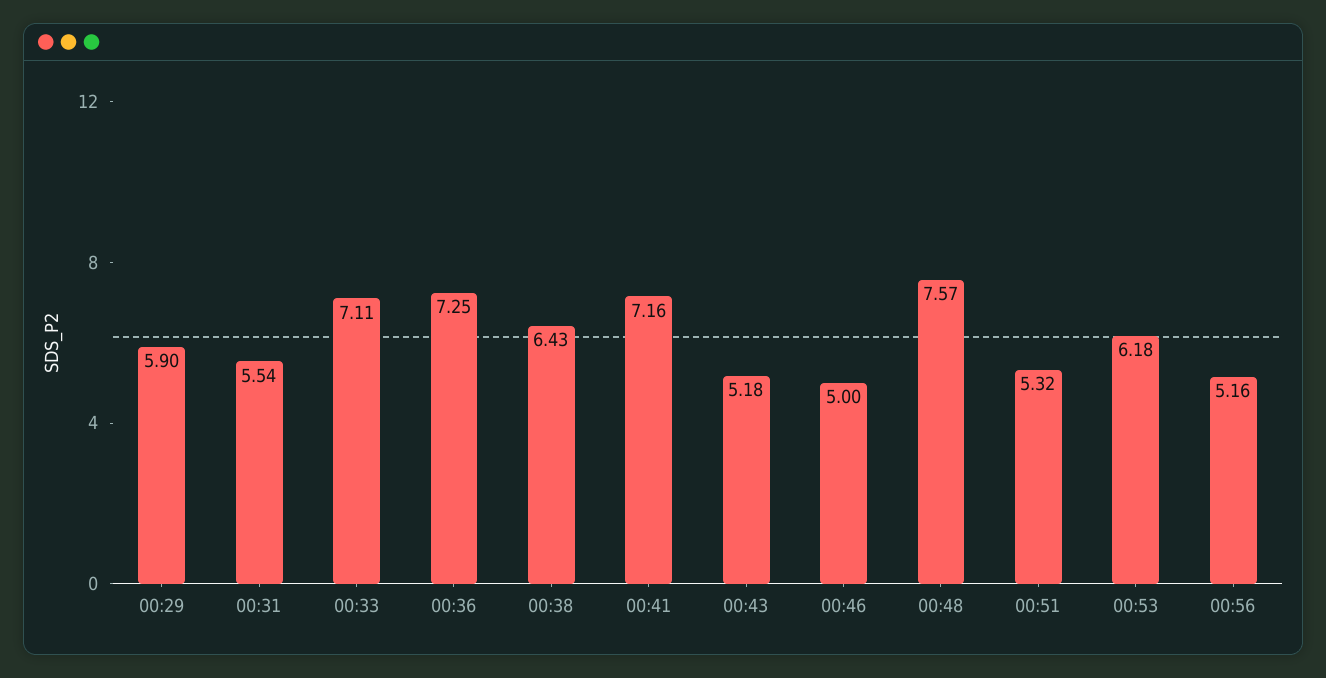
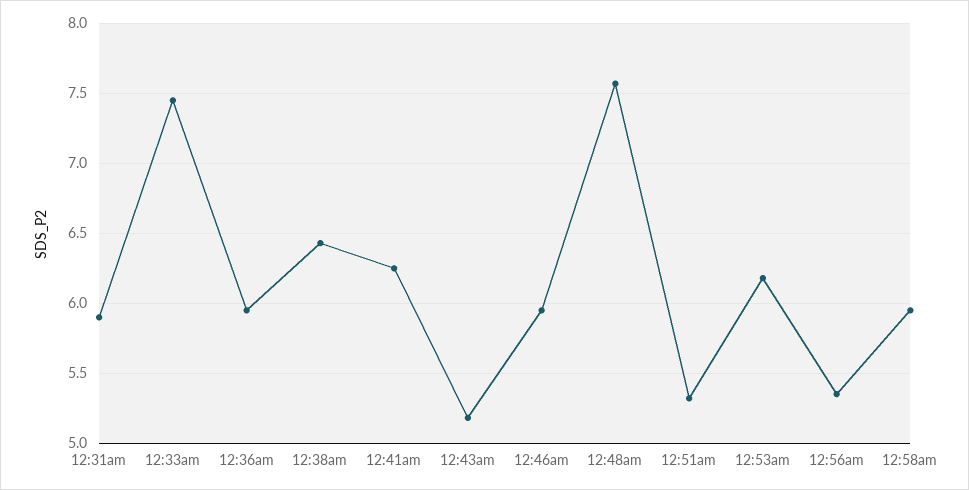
00:29: 5.9 -> none
00:31: 5.54 -> 5.9
00:33: 7.11 -> 7.45
00:36: 7.25 -> 5.95
00:41: 7.16 -> 6.25
00:46: 5 -> 5.95
00:56: 5.16 -> 5.35
12:58am: none -> 5.95

